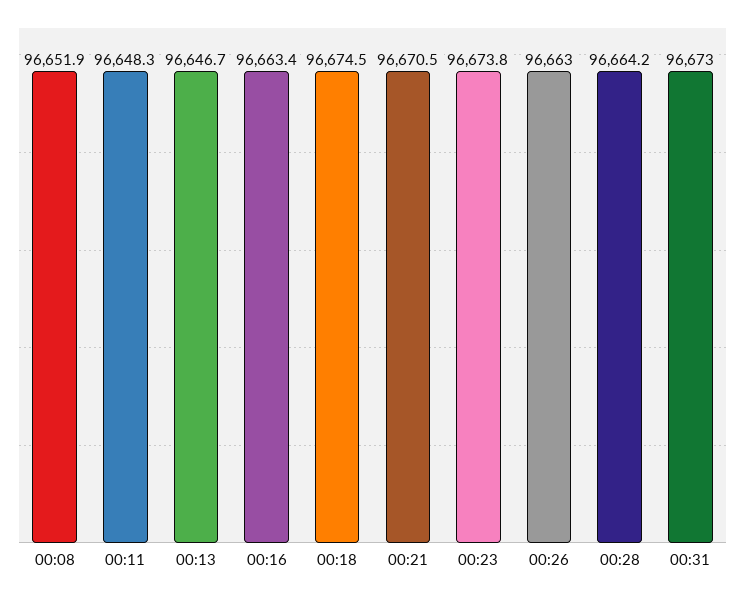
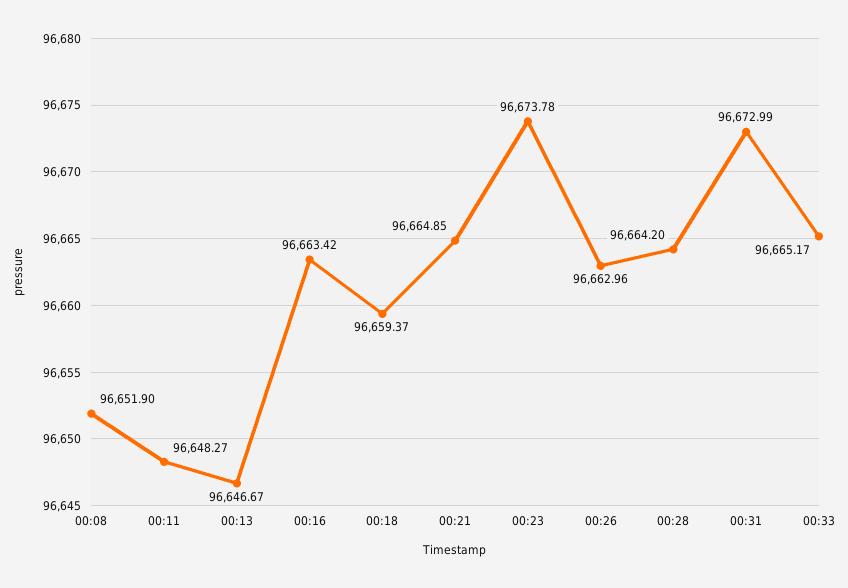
00:18: 96674.5 -> 96659.37
00:21: 96670.5 -> 96664.85
00:33: none -> 96665.17

